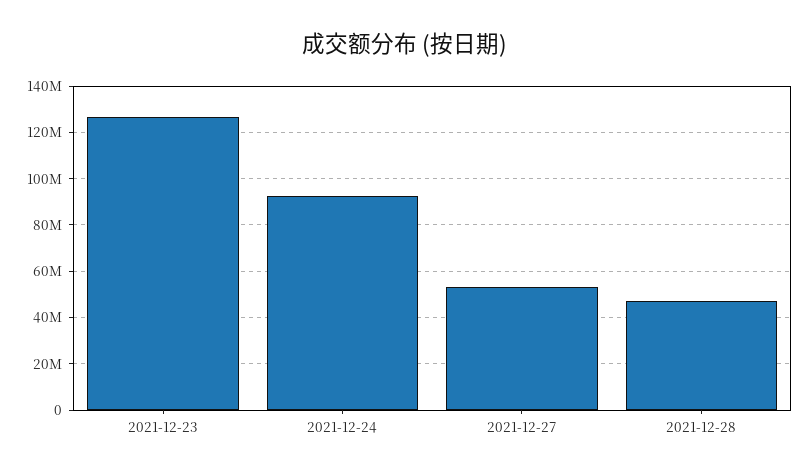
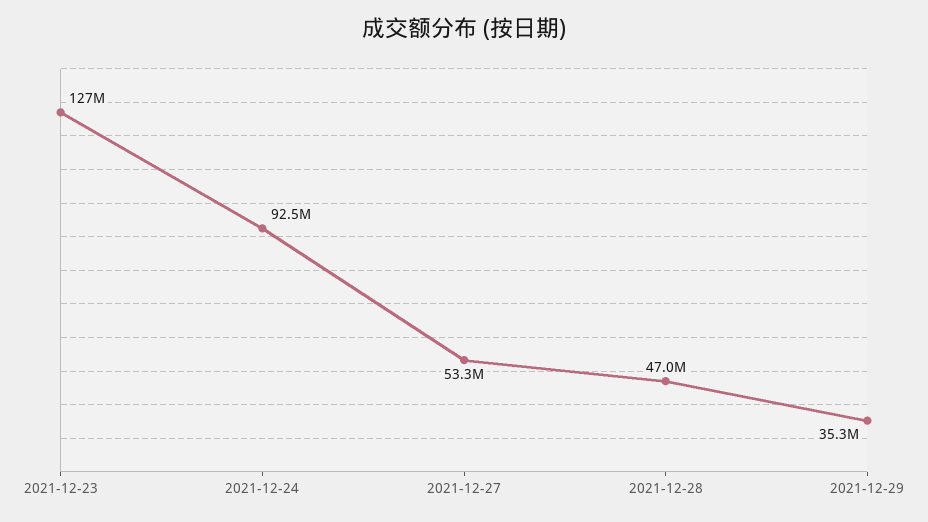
2021-12-29: none -> 35300000

